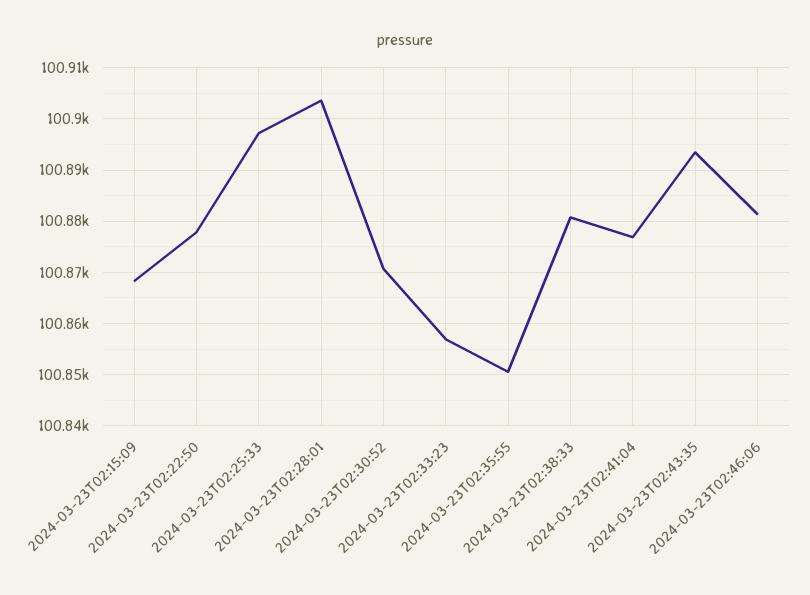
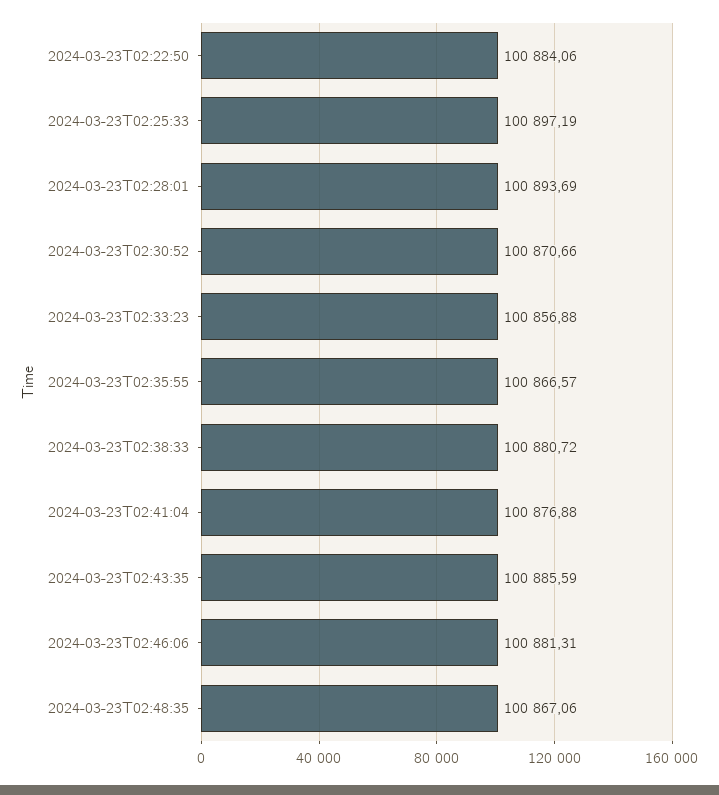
2024-03-23T02:15:09: 100868 -> none
2024-03-23T02:22:50: 100878 -> 100884.06
2024-03-23T02:28:01: 100904 -> 100893.69
2024-03-23T02:35:55: 100850 -> 100866.57
2024-03-23T02:43:35: 100894 -> 100885.59
2024-03-23T02:48:35: none -> 100867.06

